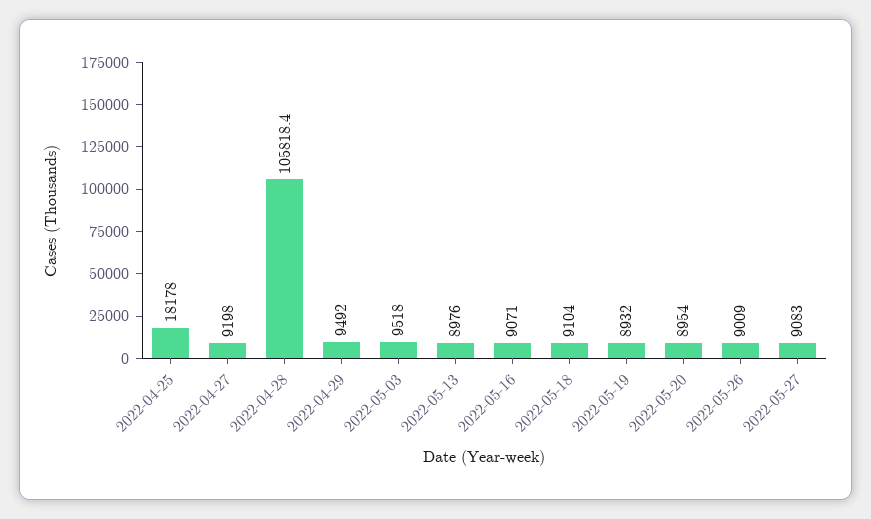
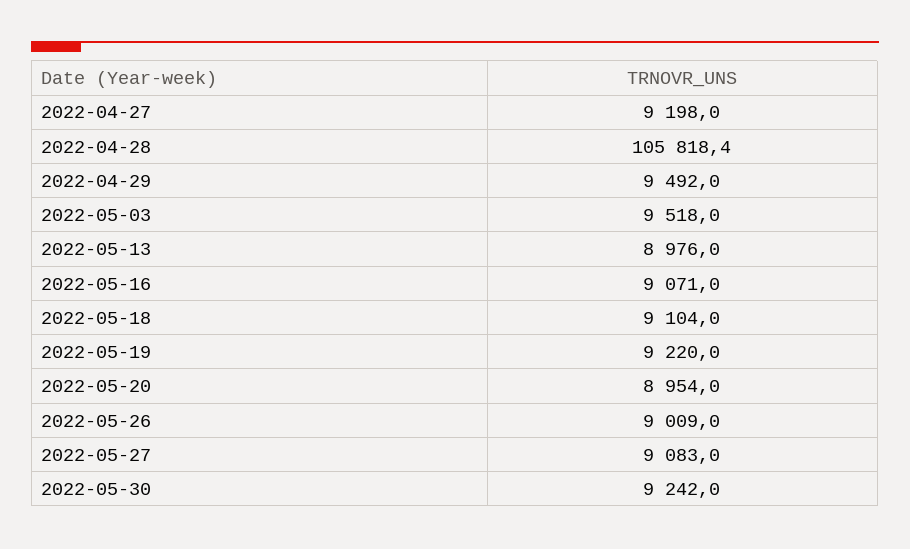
2022-04-25: 18178 -> none
2022-05-19: 8932 -> 9220
2022-05-30: none -> 9242

